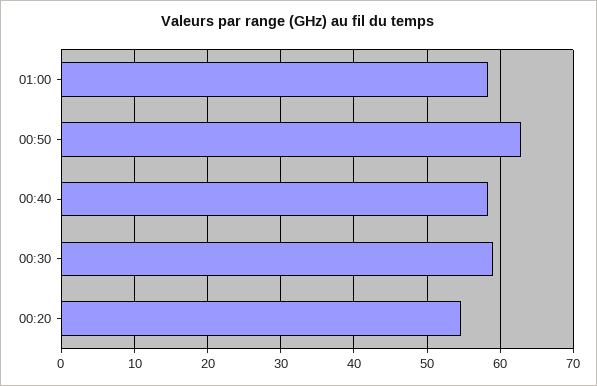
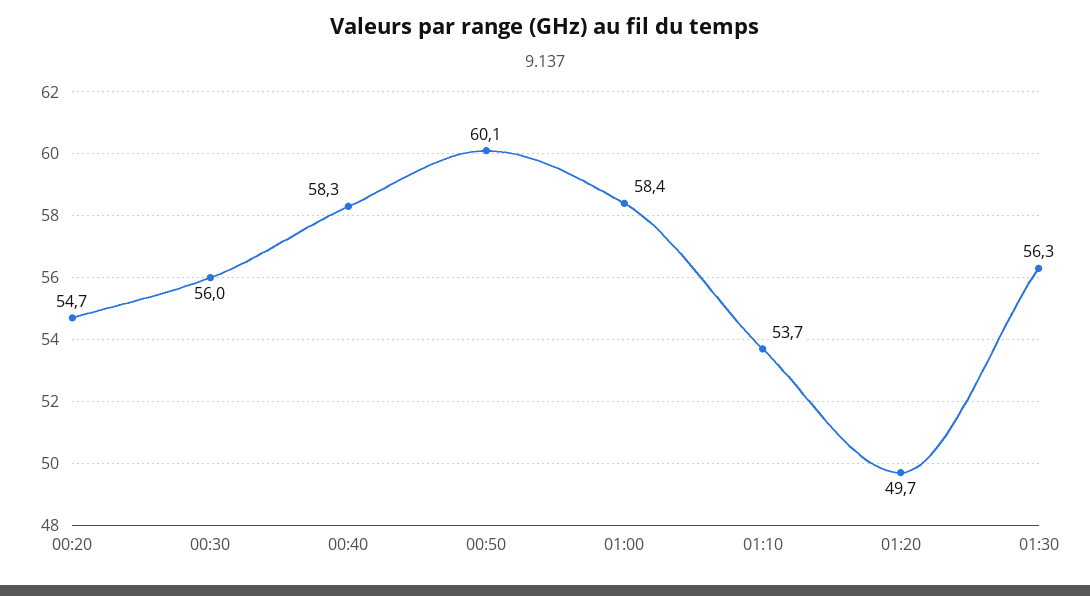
00:50: 63 -> 60.1
00:30: 59 -> 56
01:10: none -> 53.7
01:20: none -> 49.7
01:30: none -> 56.3

